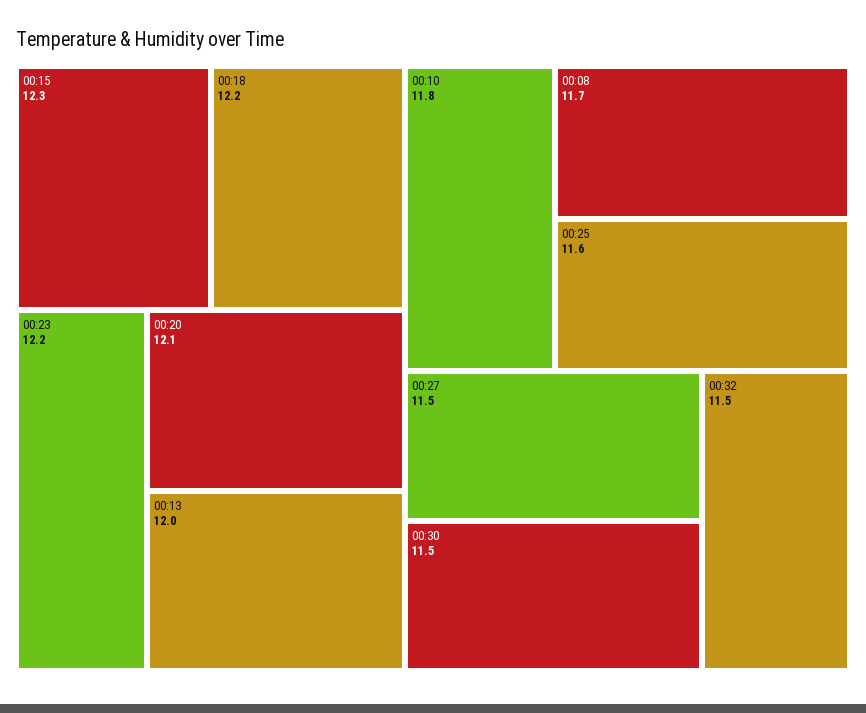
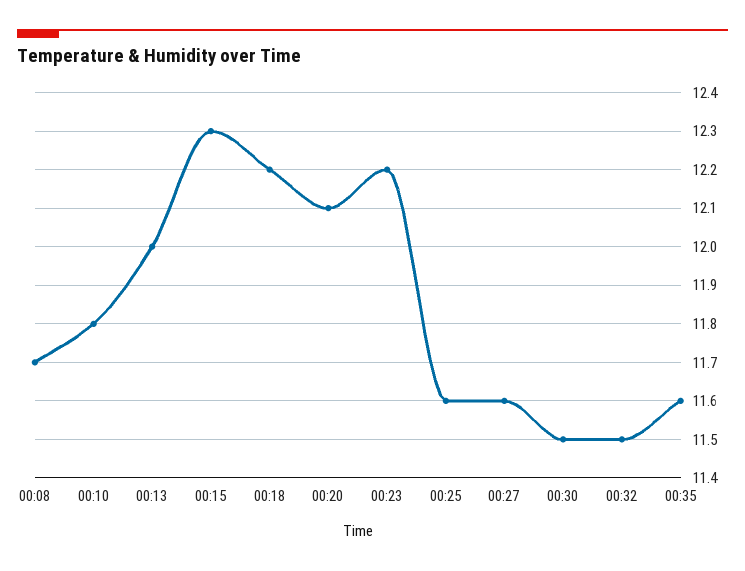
00:27: 11.5 -> 11.6
00:35: none -> 11.6

